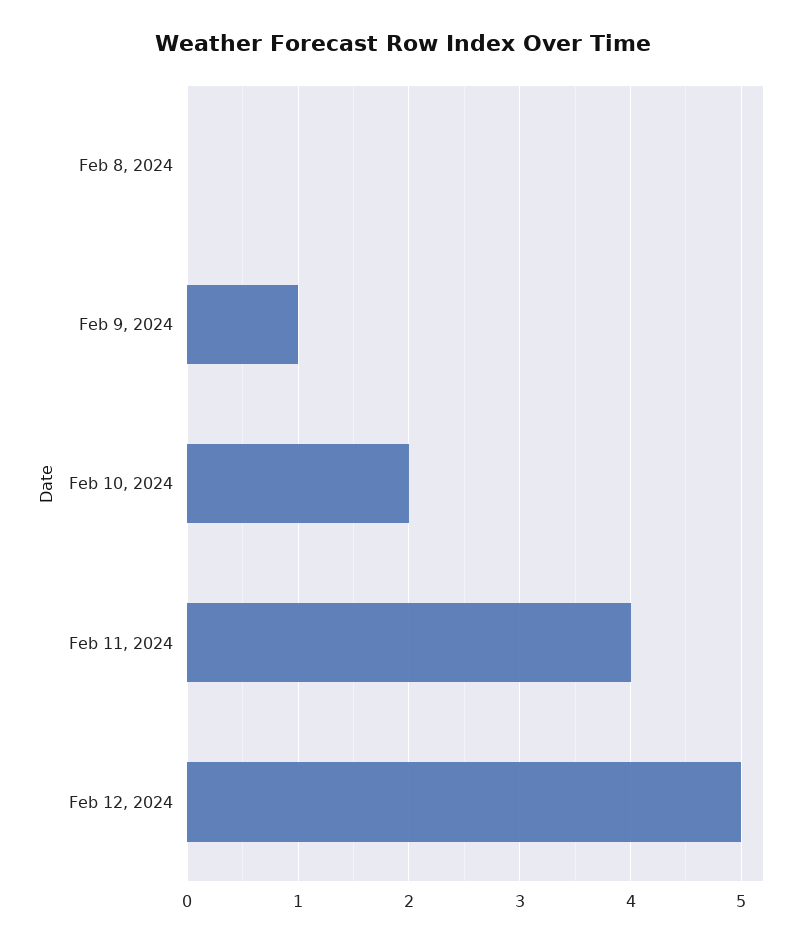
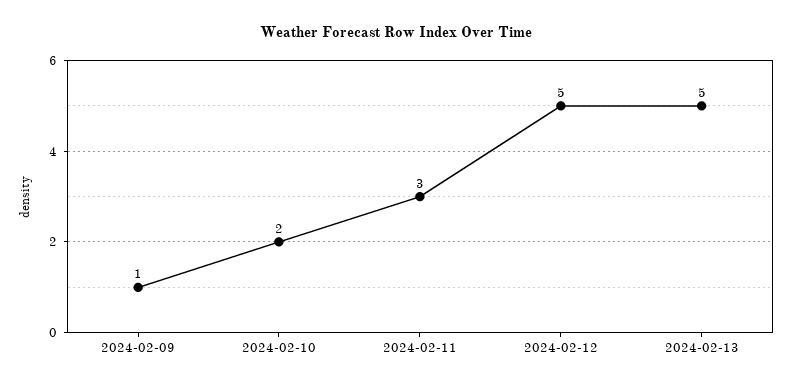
Feb 8, 2024: 0 -> none
Feb 11, 2024: 4 -> 3
2024-02-13: none -> 5

